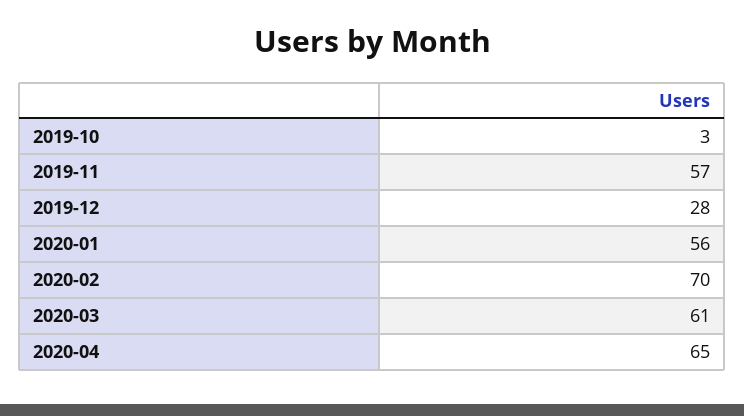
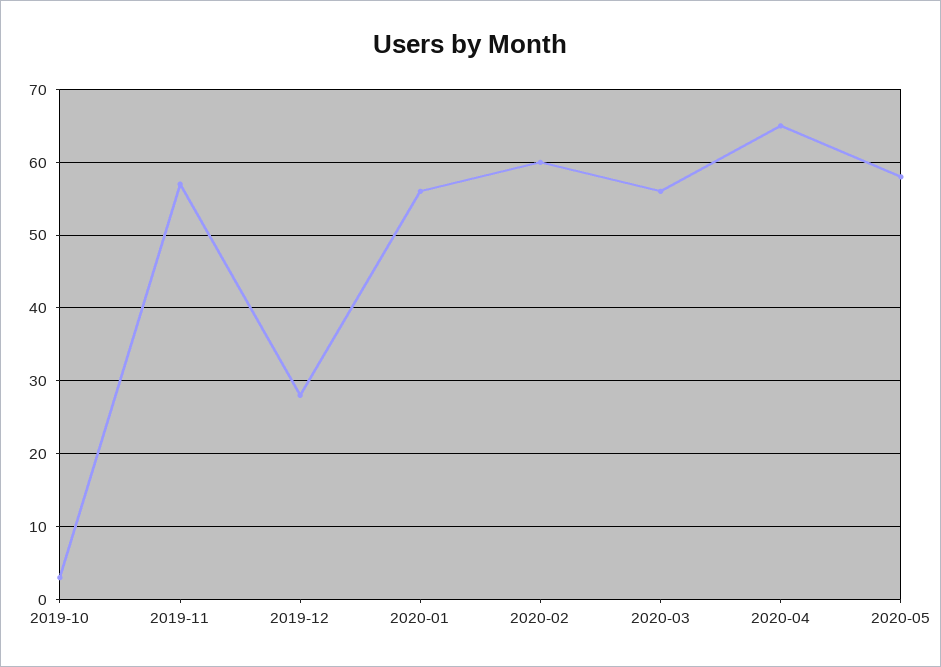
2020-02: 70 -> 60
2020-03: 61 -> 56
2020-05: none -> 58

